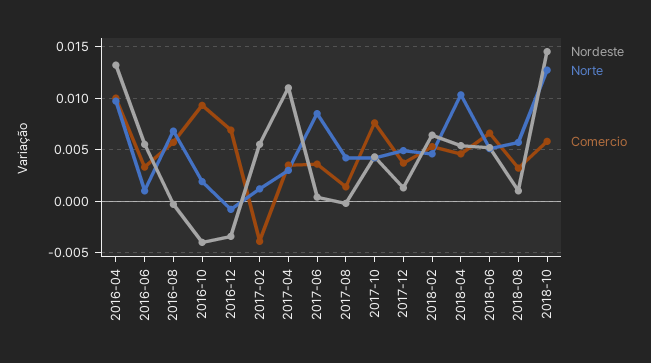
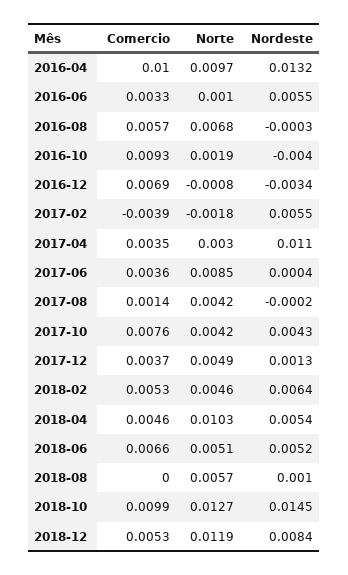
Norte, 2017-02: 0.001 -> -0.0018
Comercio, 2018-08: 0.003 -> 0
Comercio, 2018-10: 0.006 -> 0.0099
Comercio, 2018-12: none -> 0.0053
Norte, 2018-12: none -> 0.0119
Nordeste, 2018-12: none -> 0.0084

